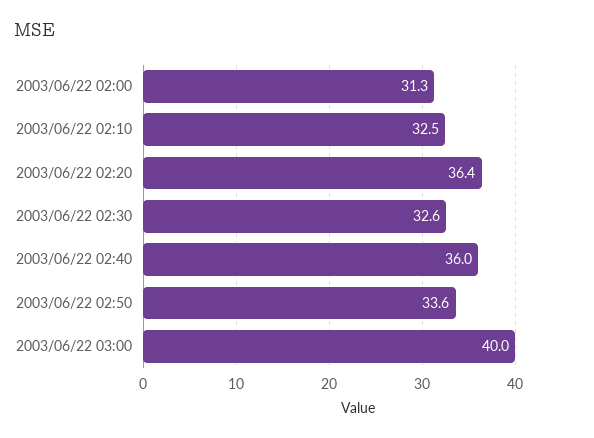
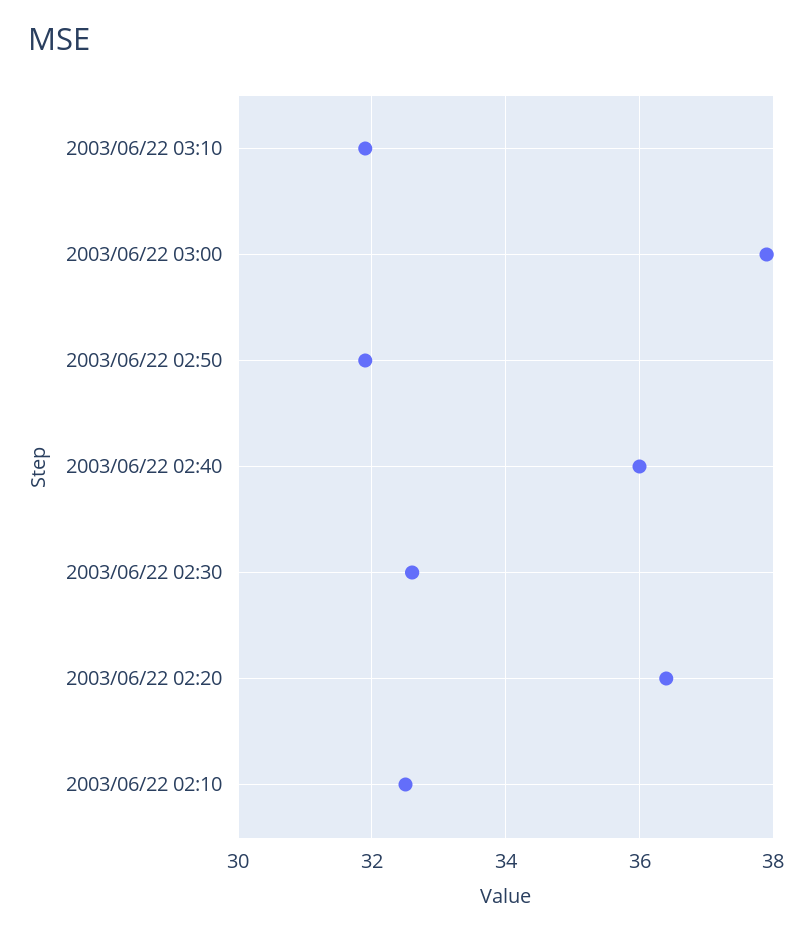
2003/06/22 02:00: 31.3 -> none
2003/06/22 02:50: 33.6 -> 32
2003/06/22 03:00: 40 -> 38
2003/06/22 03:10: none -> 32

